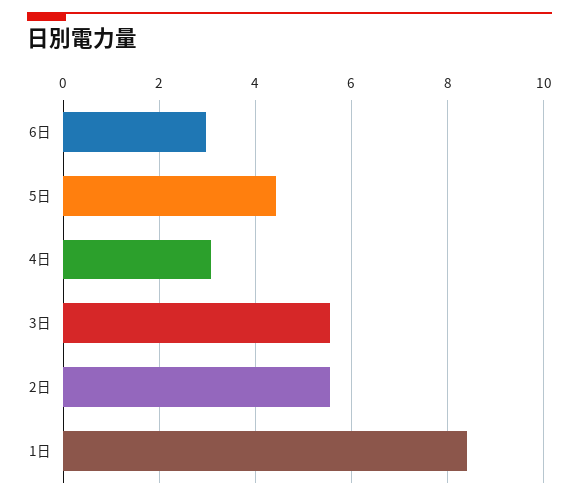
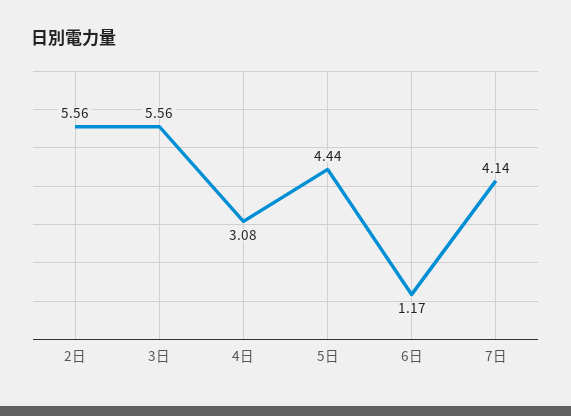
6日: 3 -> 1.17
1日: 8.4 -> none
7日: none -> 4.14

